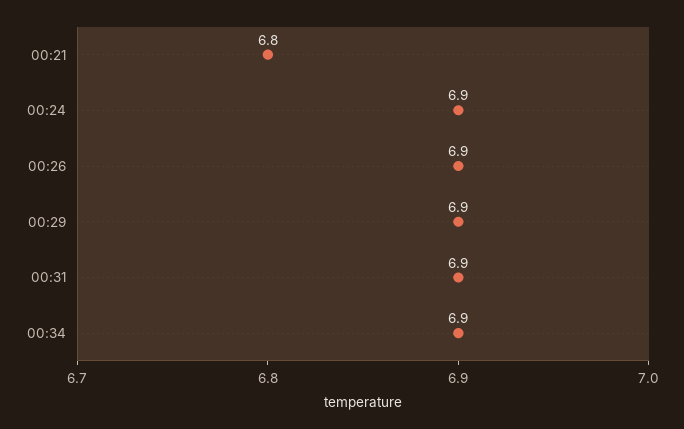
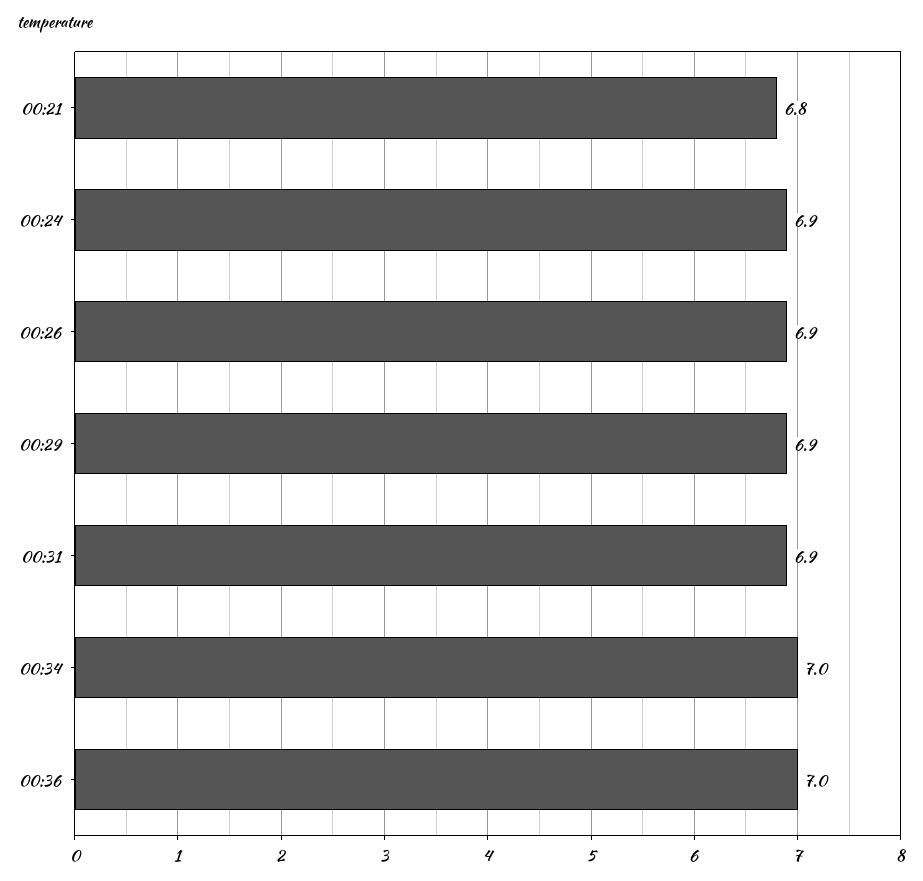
00:34: 6.9 -> 7
00:36: none -> 7

